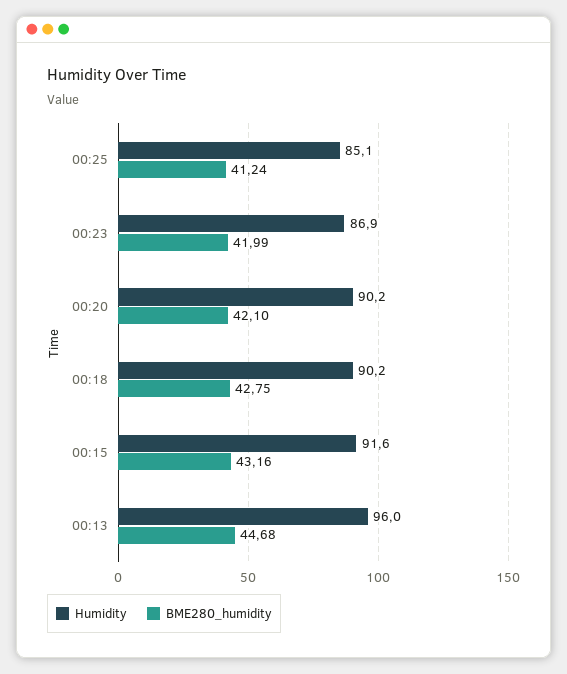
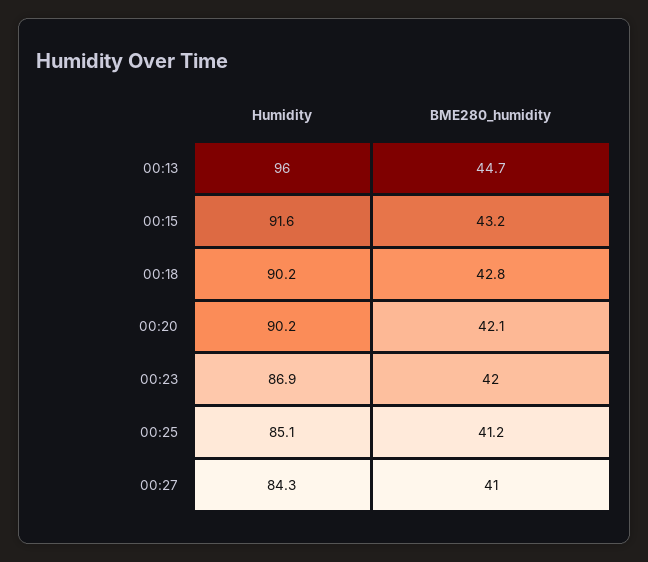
Humidity, 00:27: none -> 84.3
BME280_humidity, 00:27: none -> 41

